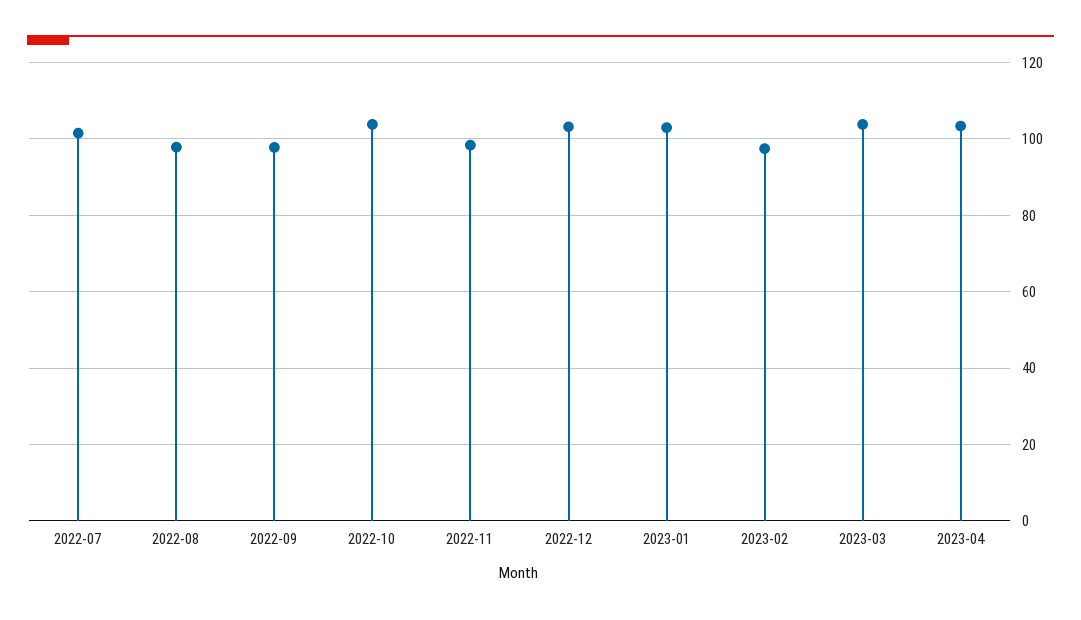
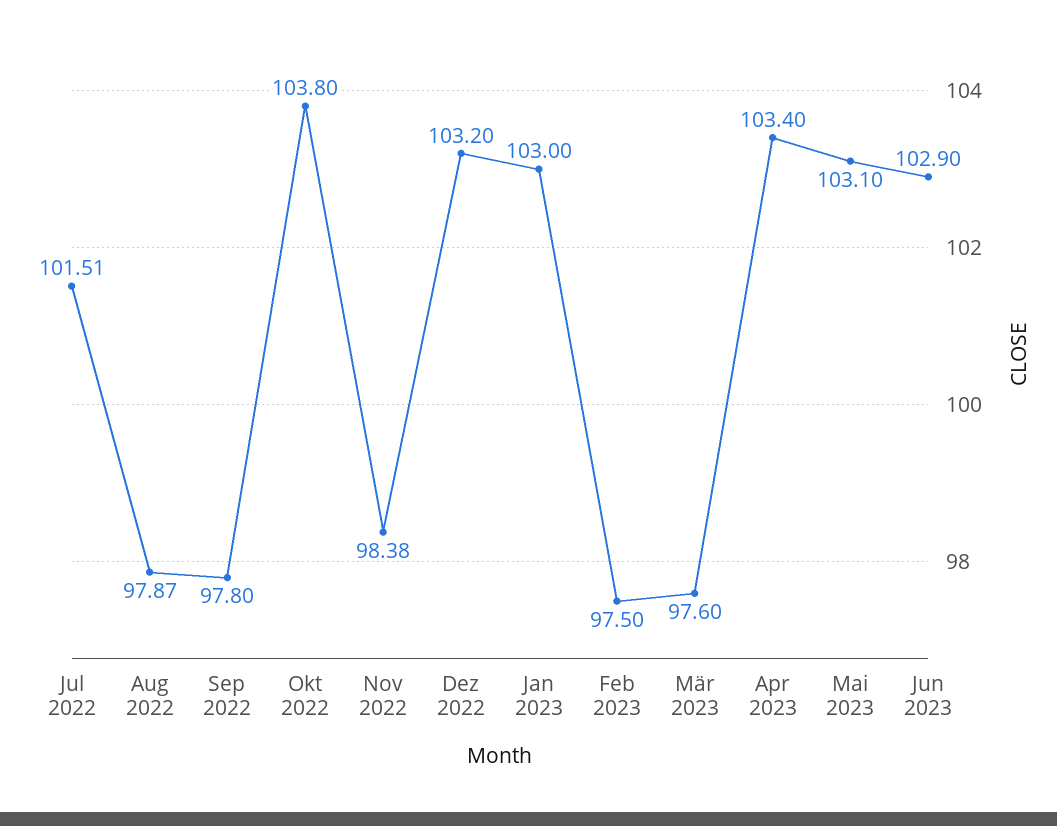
2023-03: 104 -> 97.6
Mai 2023: none -> 103.1
Jun 2023: none -> 102.9

